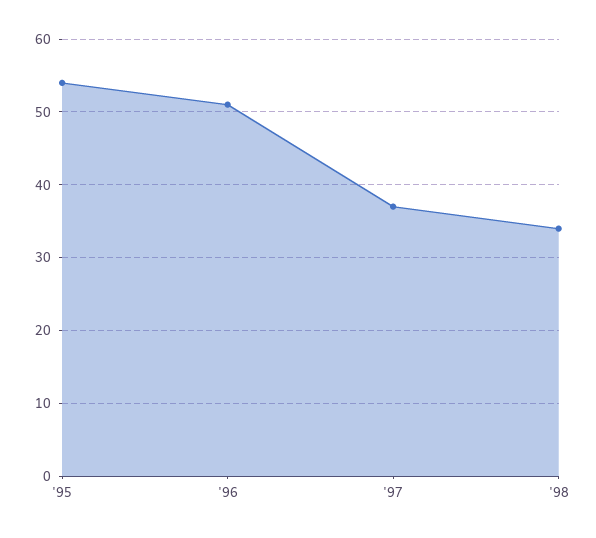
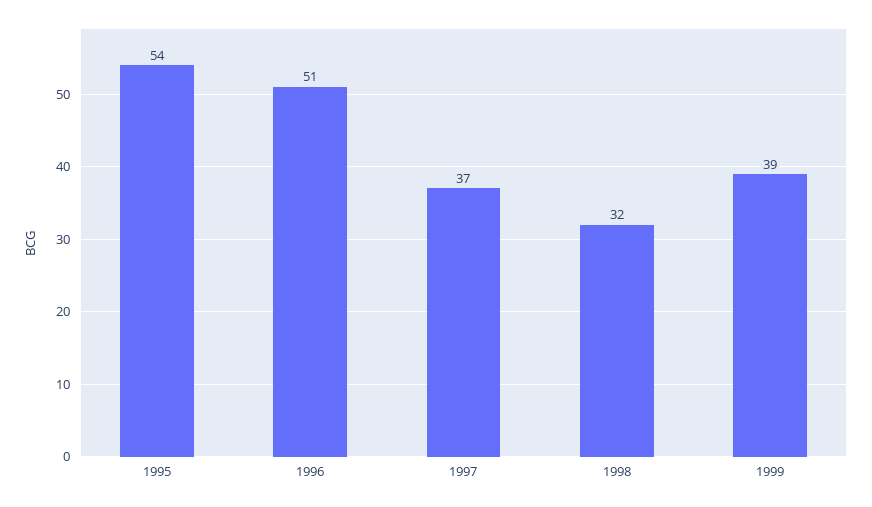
'98: 34 -> 32
1999: none -> 39

